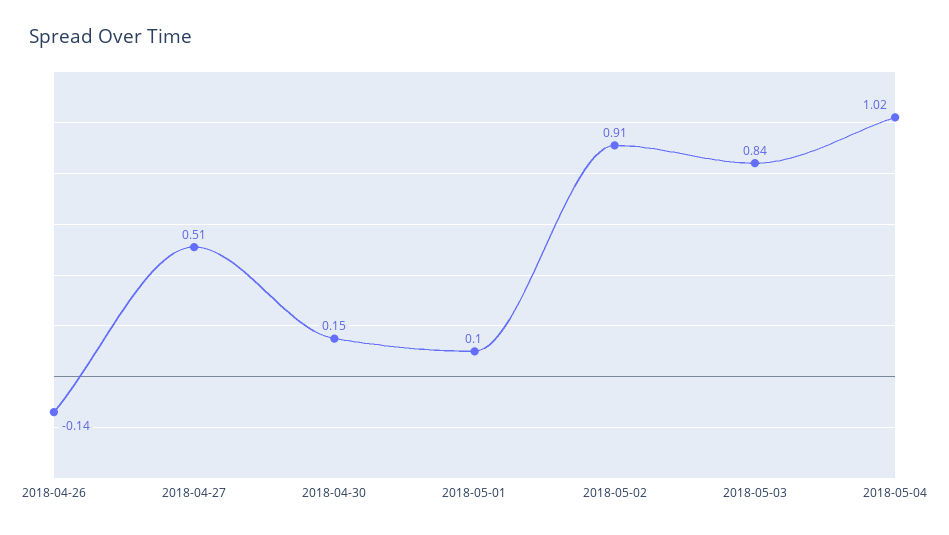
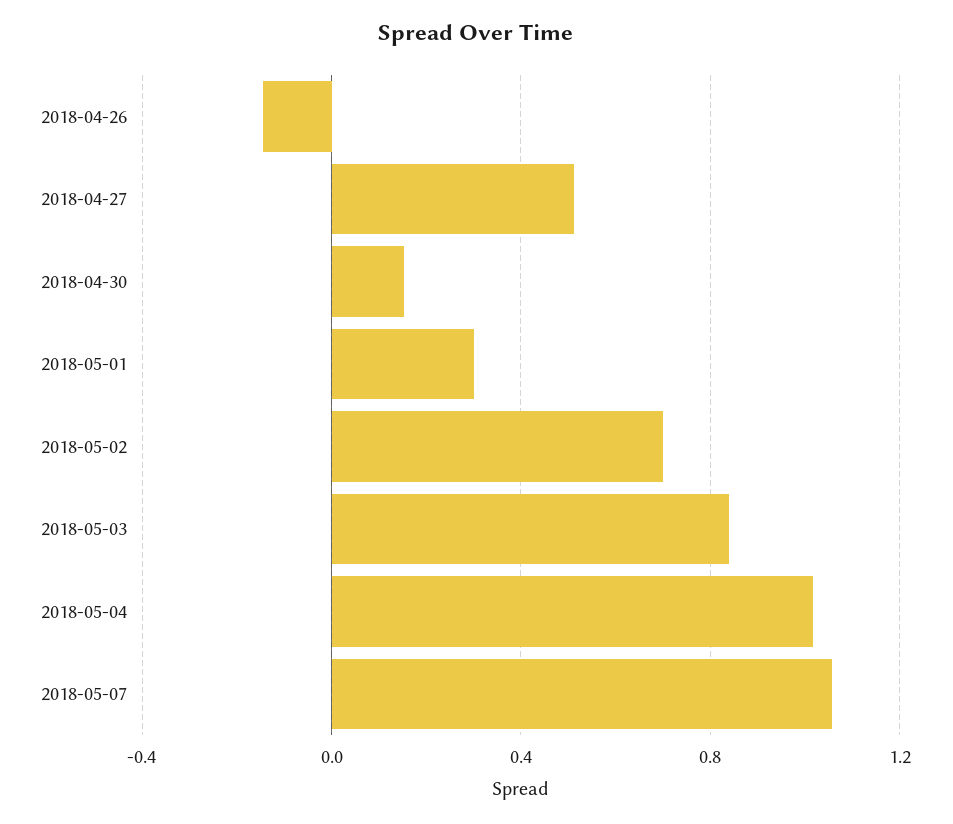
2018-05-01: 0.1 -> 0.3
2018-05-02: 0.91 -> 0.7
2018-05-07: none -> 1.05

